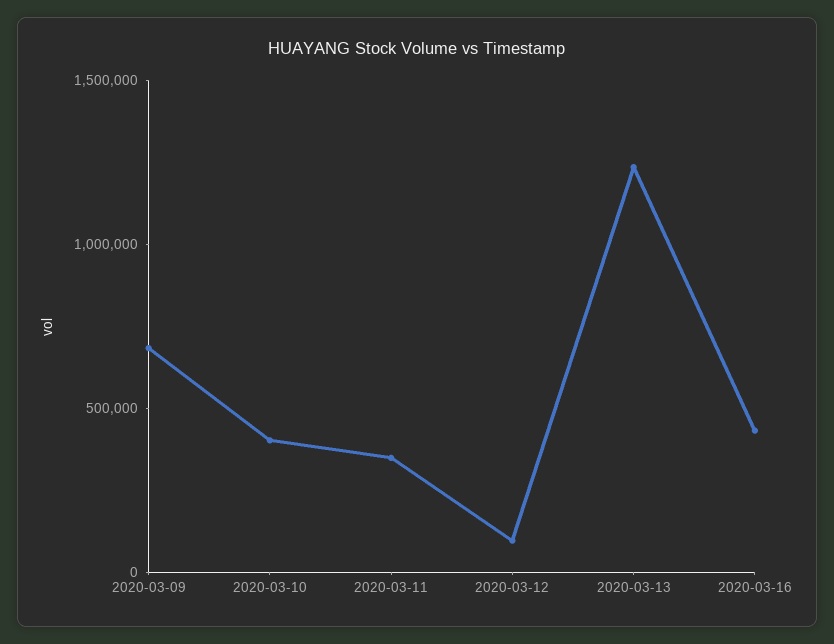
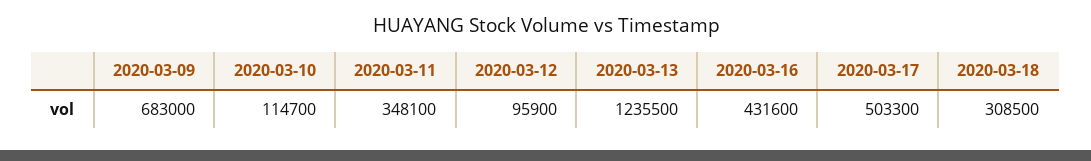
2020-03-10: 400000 -> 114700
2020-03-17: none -> 503300
2020-03-18: none -> 308500

